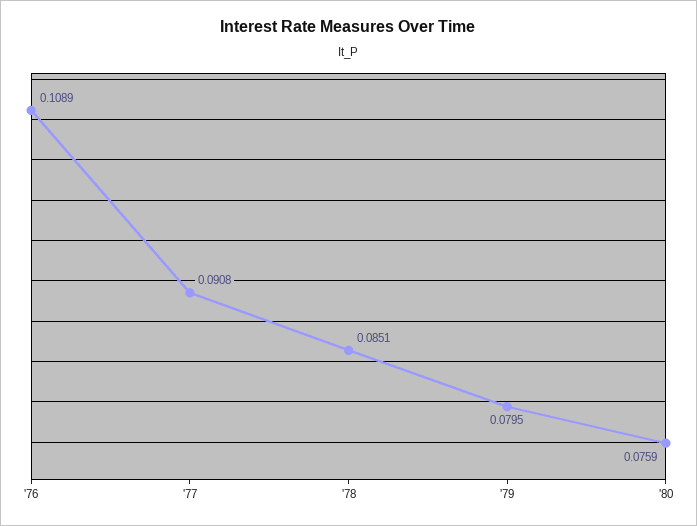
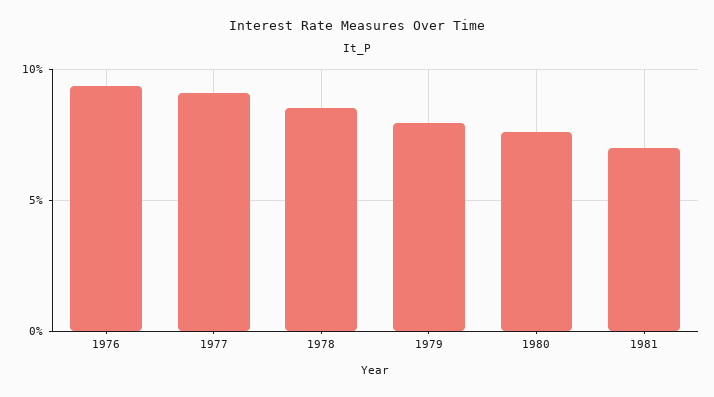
'76: 0.1089 -> 0.095
1981: none -> 0.07

